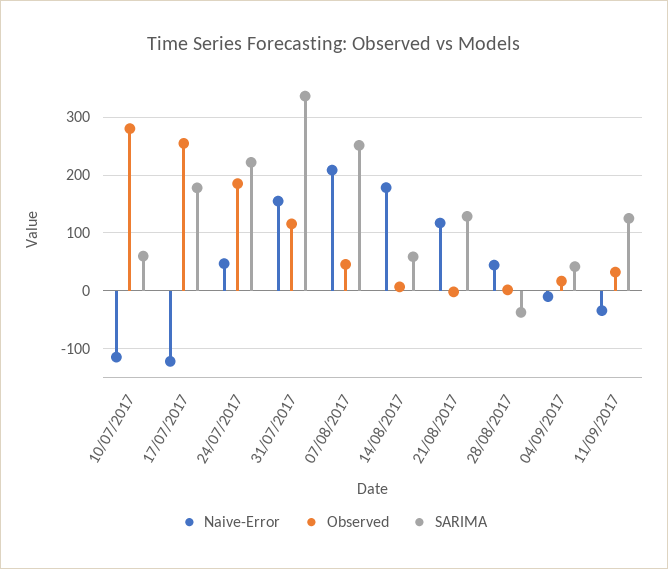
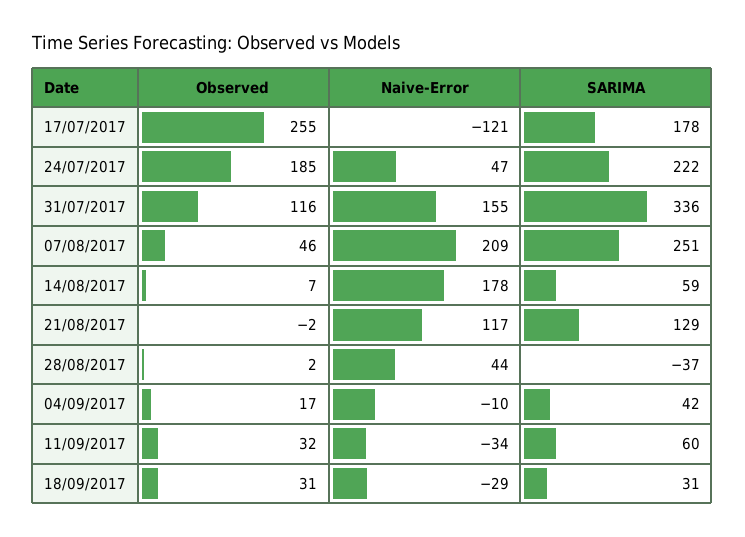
Naive-Error, 10/07/2017: -120 -> none
Observed, 10/07/2017: 280 -> none
SARIMA, 10/07/2017: 60 -> none
SARIMA, 11/09/2017: 120 -> 60
Observed, 18/09/2017: none -> 31
Naive-Error, 18/09/2017: none -> -29
SARIMA, 18/09/2017: none -> 31

